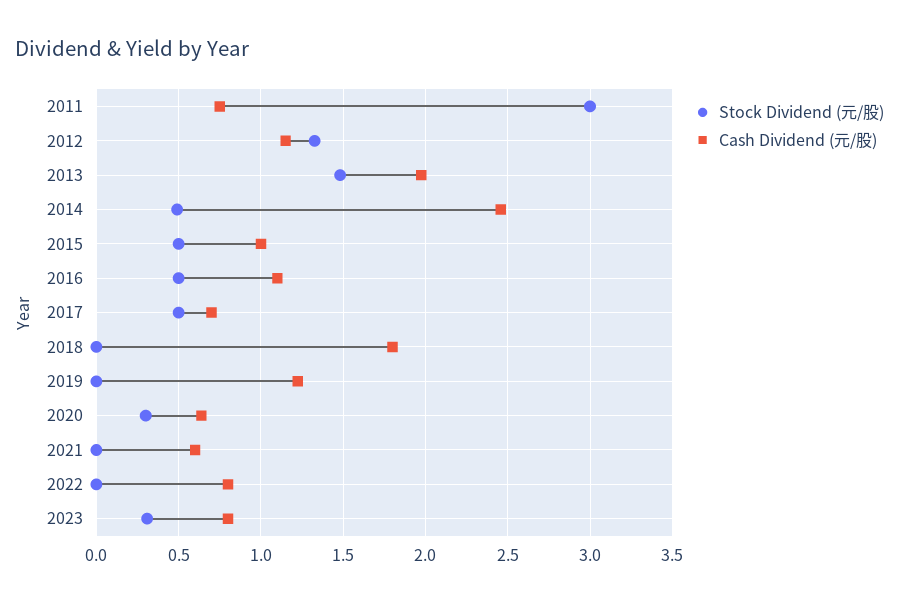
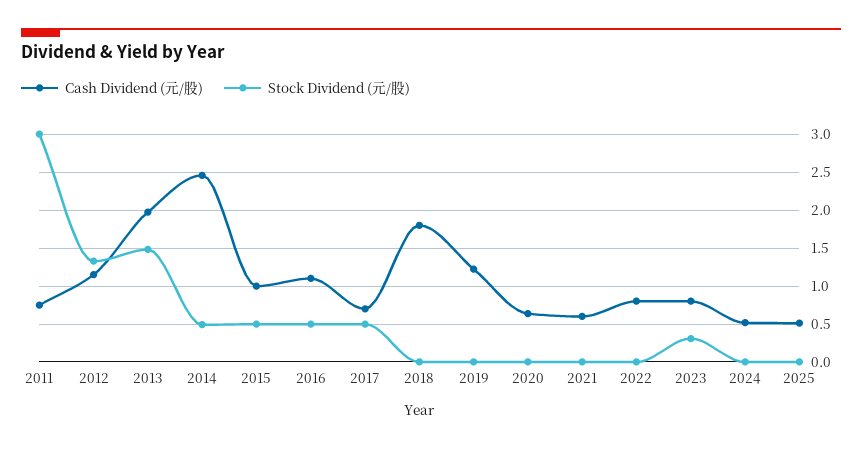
Stock Dividend (元/股), 2020: 0.3 -> 0
Cash Dividend (元/股), 2024: none -> 0.5
Stock Dividend (元/股), 2024: none -> 0
Cash Dividend (元/股), 2025: none -> 0.5
Stock Dividend (元/股), 2025: none -> 0

